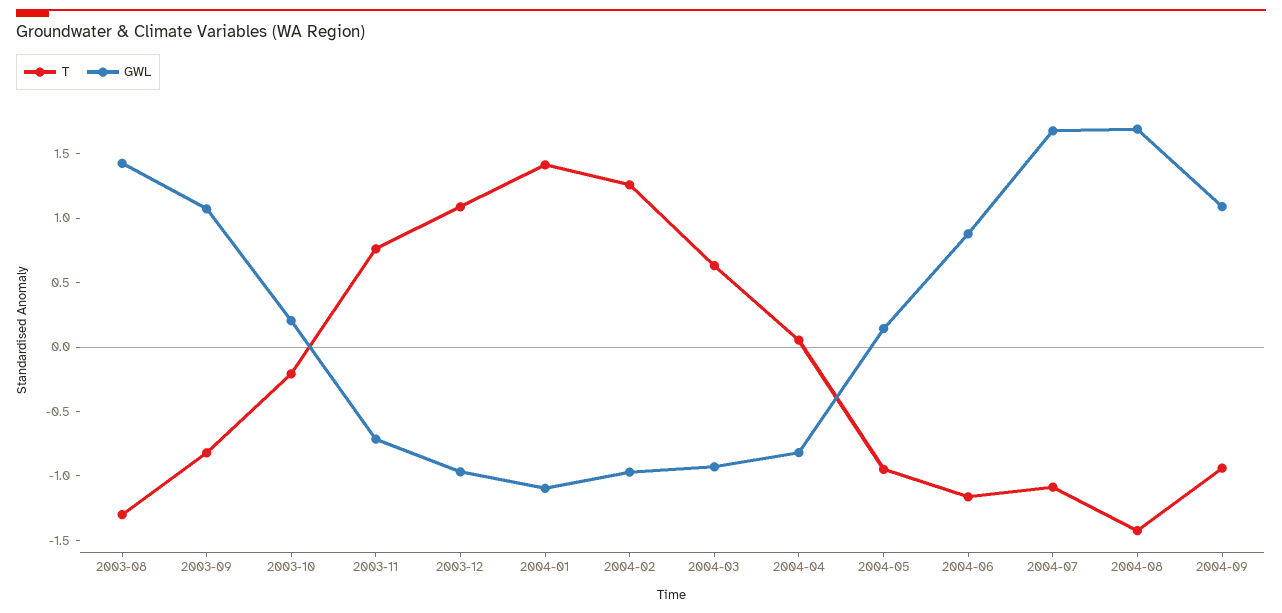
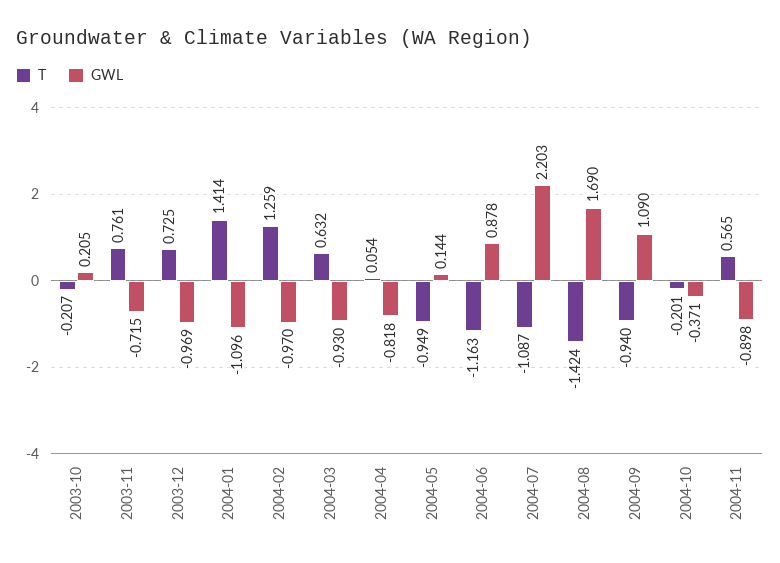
T, 2003-08: -1.3 -> none
GWL, 2003-08: 1.4 -> none
T, 2003-09: -0.8 -> none
GWL, 2003-09: 1.1 -> none
T, 2003-12: 1.1 -> 0.725
GWL, 2004-07: 1.7 -> 2.203
T, 2004-10: none -> -0.201
GWL, 2004-10: none -> -0.371
T, 2004-11: none -> 0.565
GWL, 2004-11: none -> -0.898

